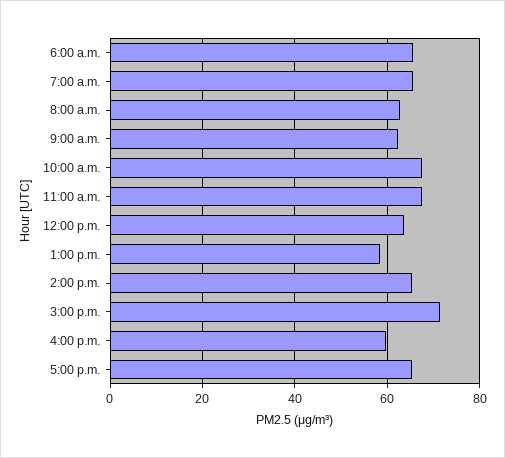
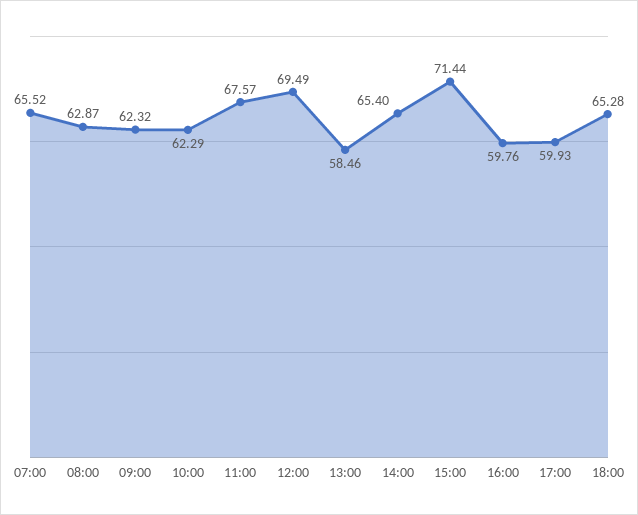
6:00 a.m.: 66 -> none
10:00 a.m.: 68 -> 62.29
12:00 p.m.: 64 -> 69.49
5:00 p.m.: 66 -> 59.93
18:00: none -> 65.28

